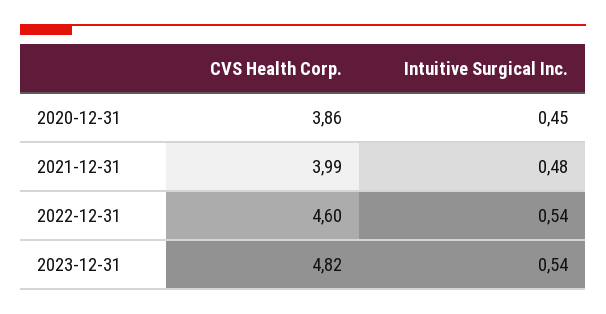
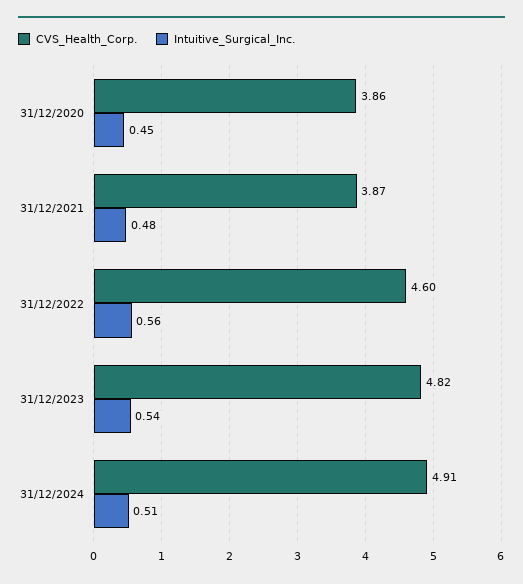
CVS Health Corp., 2021-12-31: 3.99 -> 3.87
Intuitive Surgical Inc., 2022-12-31: 0.54 -> 0.56
CVS Health Corp., 31/12/2024: none -> 4.91
Intuitive Surgical Inc., 31/12/2024: none -> 0.51

